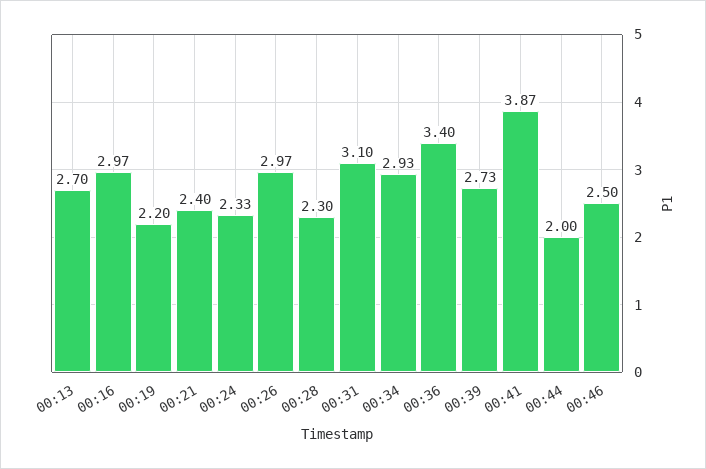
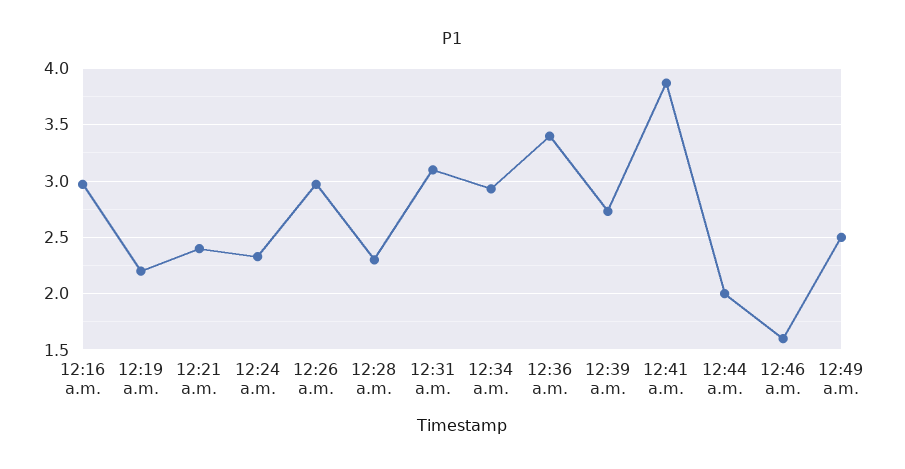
00:13: 2.7 -> none
00:46: 2.5 -> 1.6
12:49 a.m.: none -> 2.5

